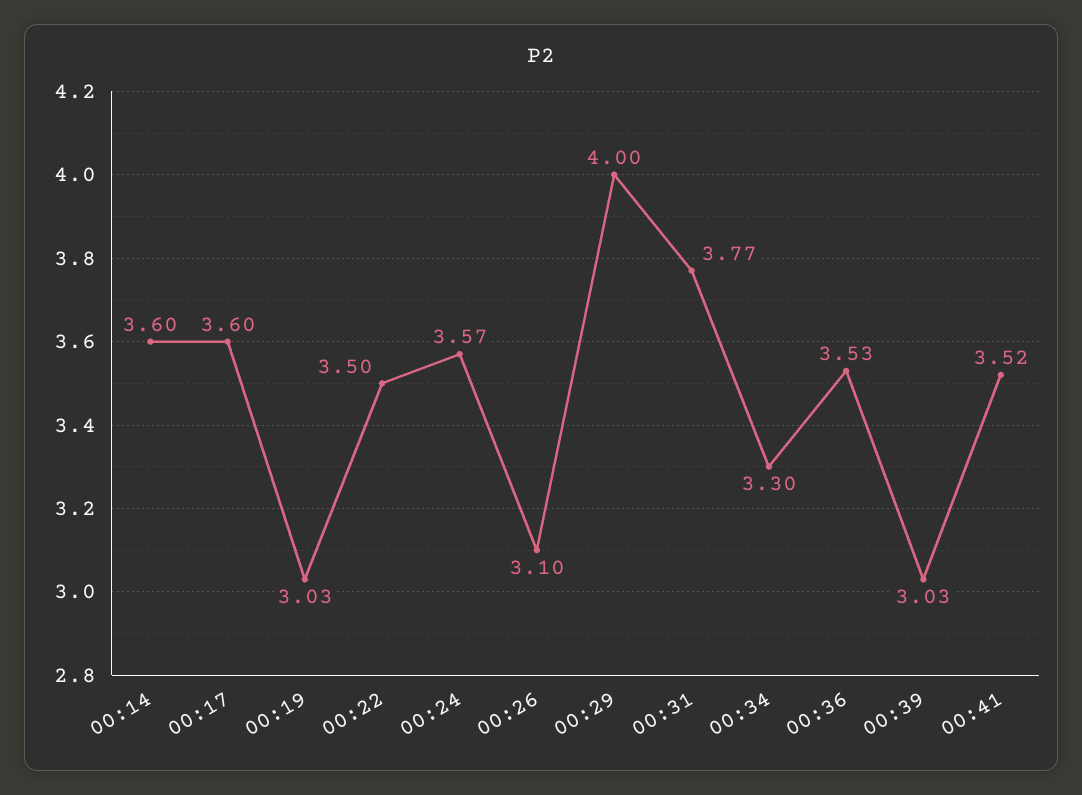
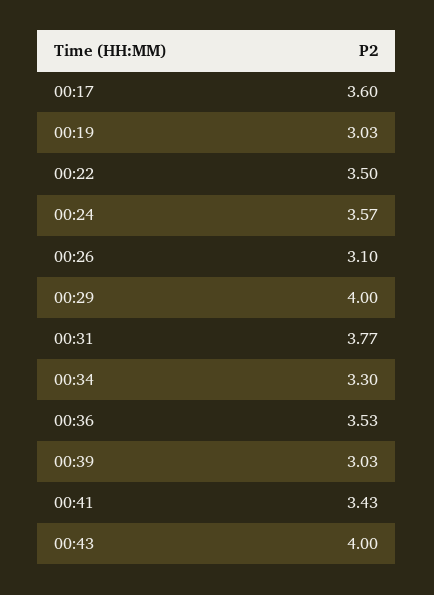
00:14: 3.6 -> none
00:41: 3.52 -> 3.43
00:43: none -> 4

